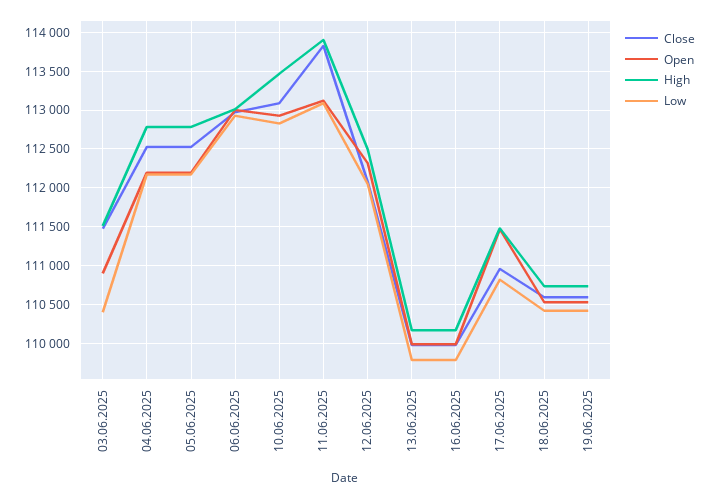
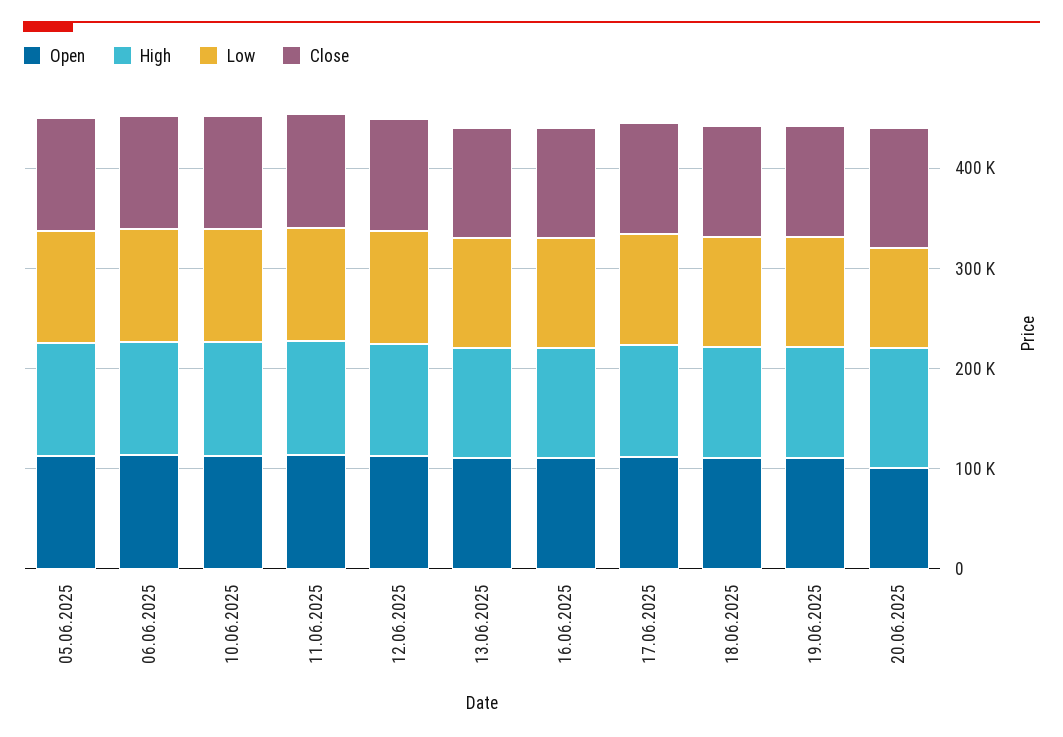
Close, 03.06.2025: 111500 -> none
Open, 03.06.2025: 110900 -> none
High, 03.06.2025: 111500 -> none
Low, 03.06.2025: 110400 -> none
Close, 04.06.2025: 112500 -> none
Open, 04.06.2025: 112200 -> none
High, 04.06.2025: 112800 -> none
Low, 04.06.2025: 112200 -> none
Open, 20.06.2025: none -> 100000
High, 20.06.2025: none -> 120000
Low, 20.06.2025: none -> 100000
Close, 20.06.2025: none -> 120000

